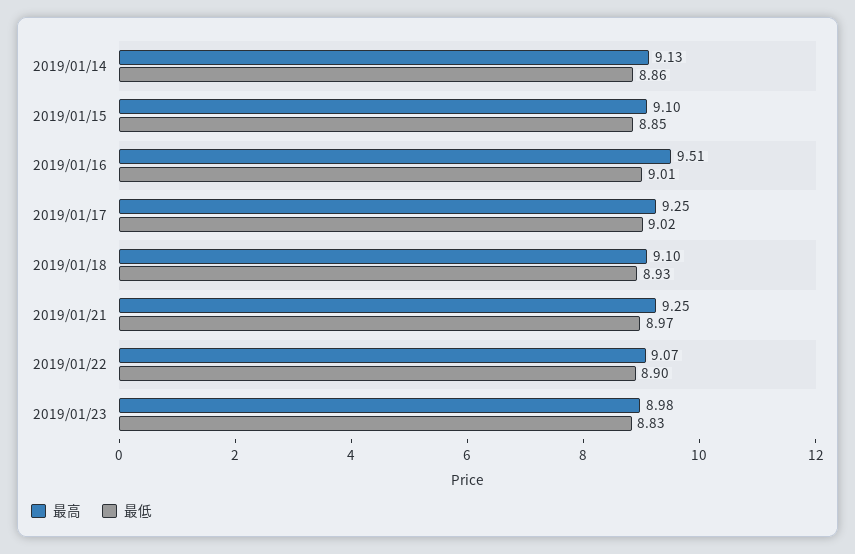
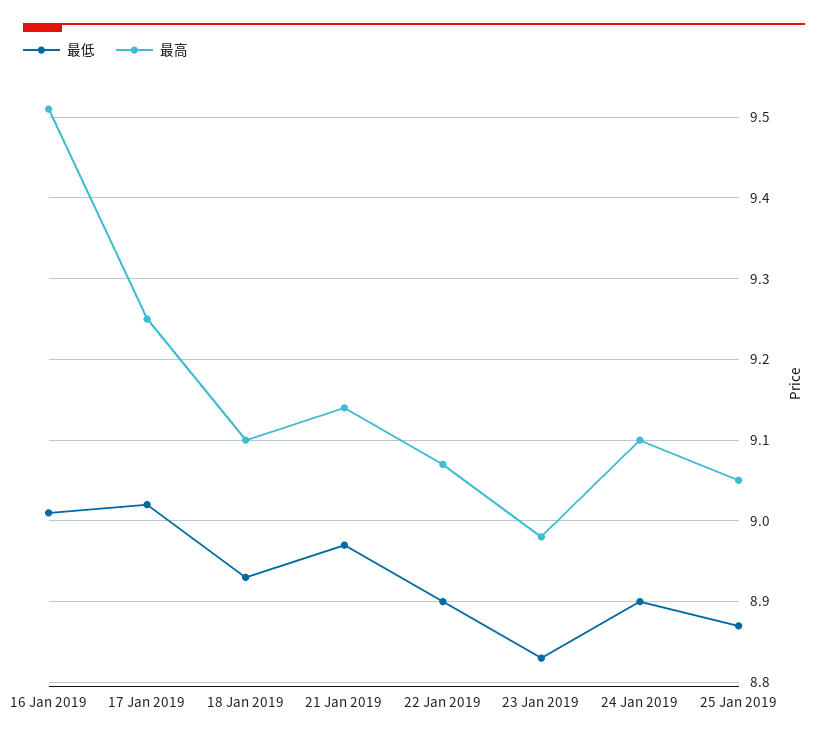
最高, 2019/01/14: 9.13 -> none
最低, 2019/01/14: 8.86 -> none
最高, 2019/01/15: 9.1 -> none
最低, 2019/01/15: 8.85 -> none
最高, 2019/01/21: 9.25 -> 9.14
最低, 24 Jan 2019: none -> 8.9
最高, 24 Jan 2019: none -> 9.1
最低, 25 Jan 2019: none -> 8.87
最高, 25 Jan 2019: none -> 9.05

